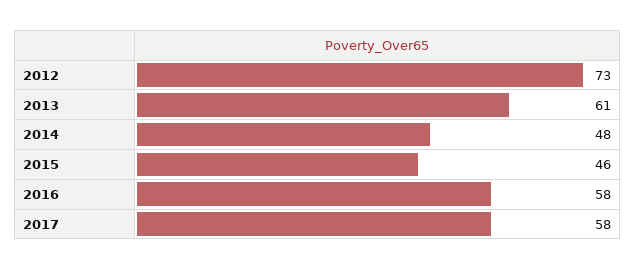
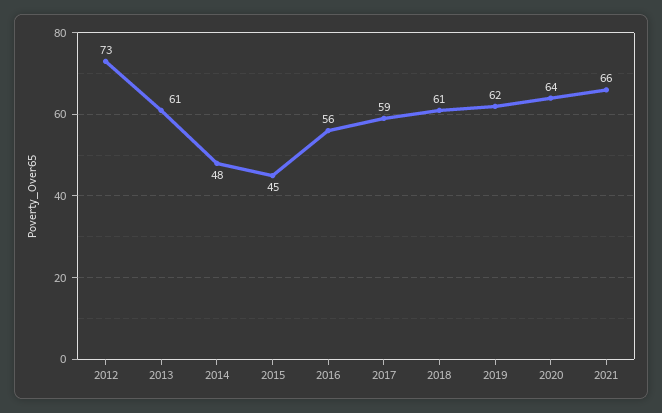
2015: 46 -> 45
2016: 58 -> 56
2017: 58 -> 59
2018: none -> 61
2019: none -> 62
2020: none -> 64
2021: none -> 66

